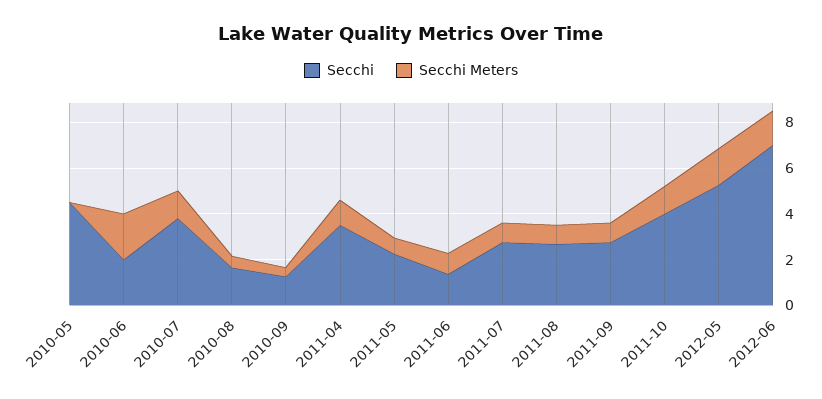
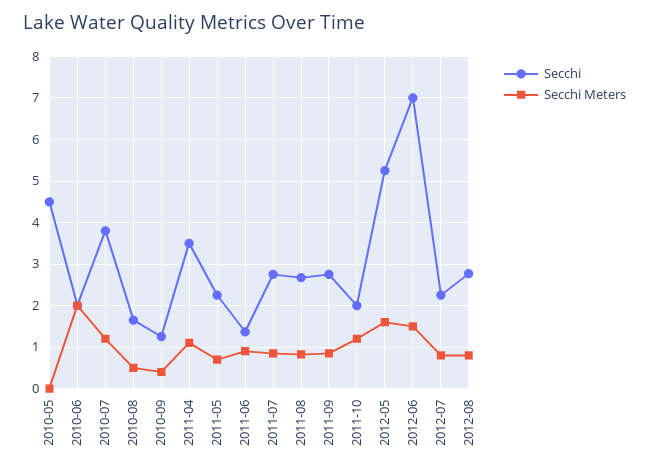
Secchi, 2011-10: 4 -> 2
Secchi, 2012-07: none -> 2.2
Secchi Meters, 2012-07: none -> 0.8
Secchi, 2012-08: none -> 2.8
Secchi Meters, 2012-08: none -> 0.8

